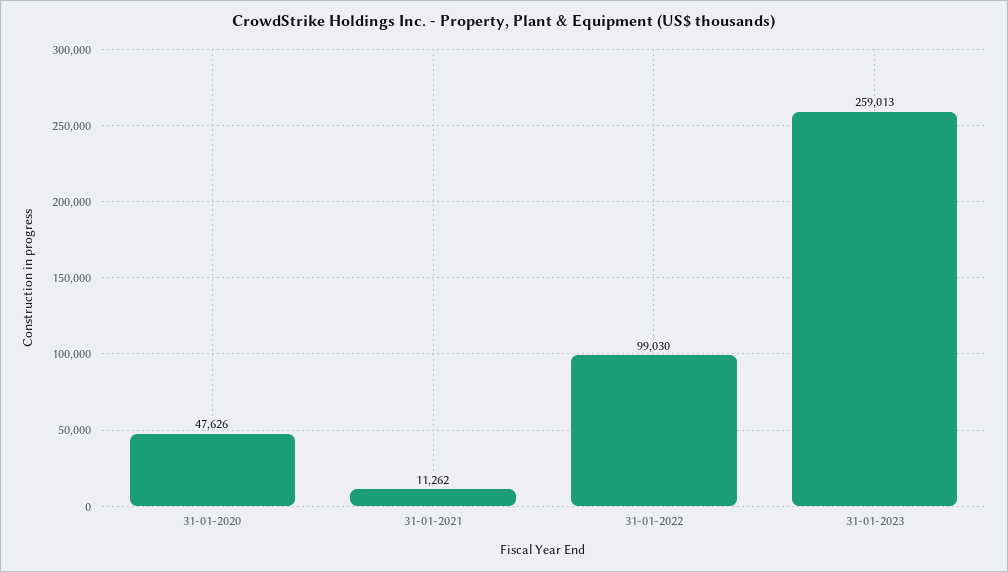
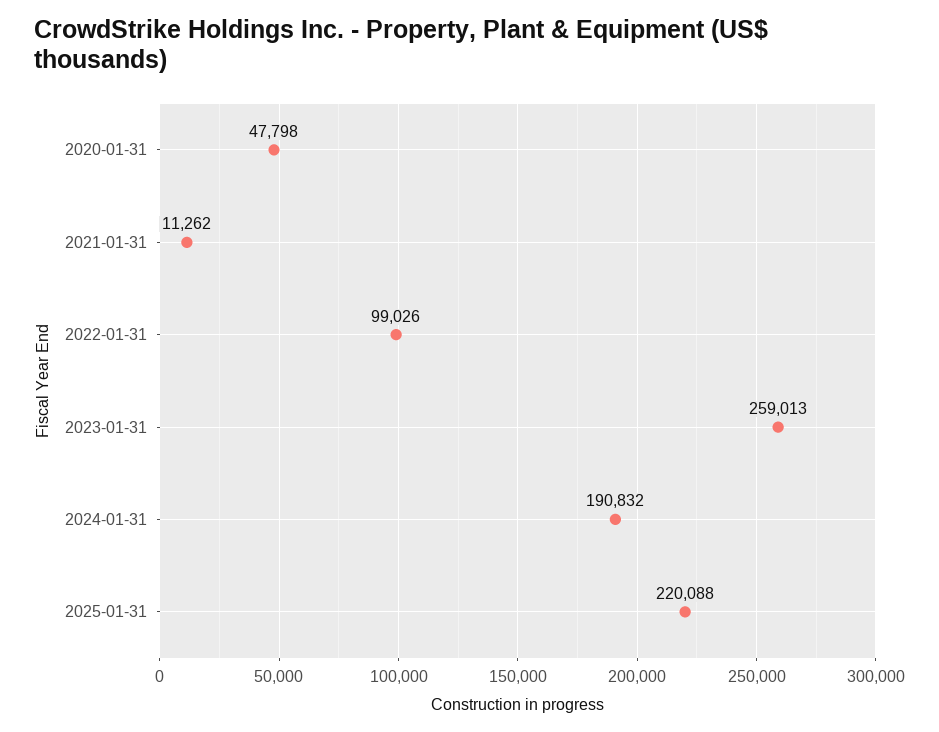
31-01-2020: 47626 -> 47798
31-01-2022: 99030 -> 99026
2024-01-31: none -> 190832
2025-01-31: none -> 220088

